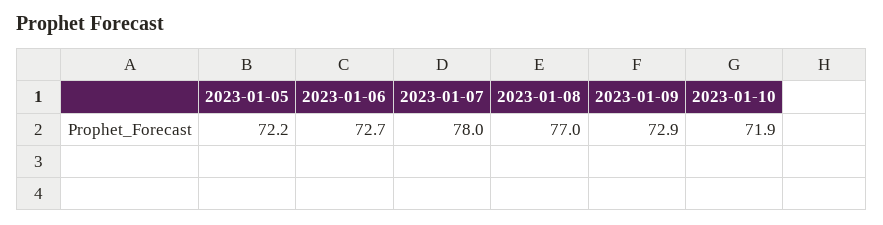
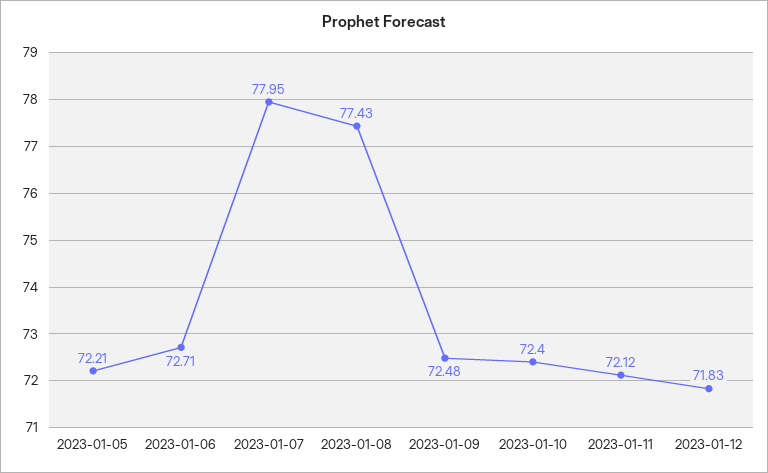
2023-01-08: 77 -> 77.43
2023-01-09: 72.9 -> 72.48
2023-01-10: 71.9 -> 72.4
2023-01-11: none -> 72.12
2023-01-12: none -> 71.83

